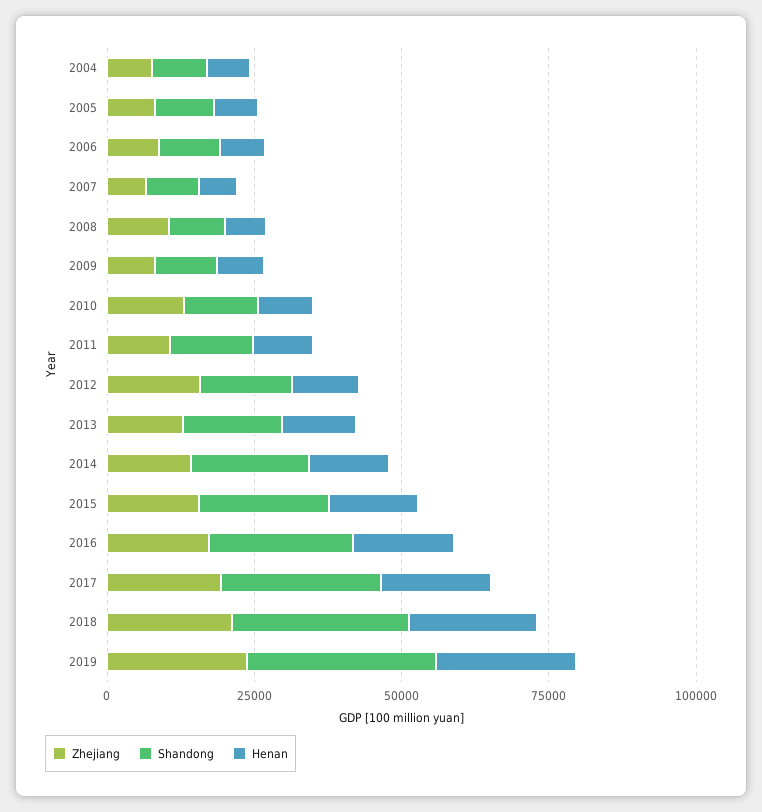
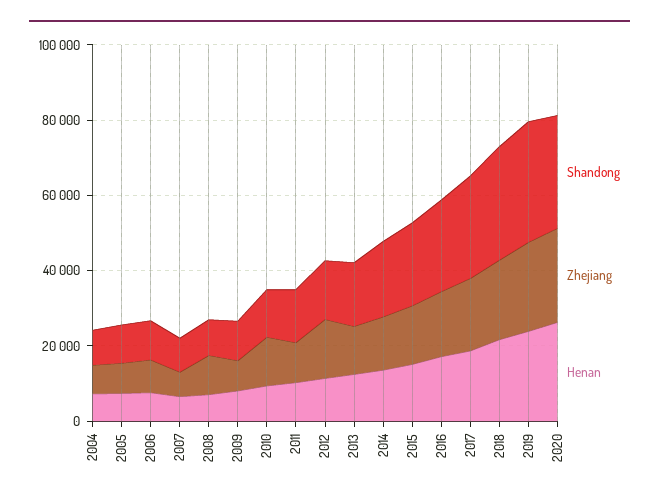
Shandong, 2020: none -> 30000
Zhejiang, 2020: none -> 25000
Henan, 2020: none -> 25000

